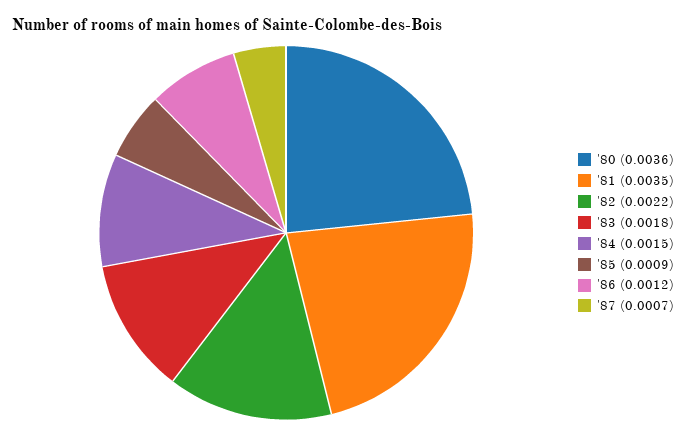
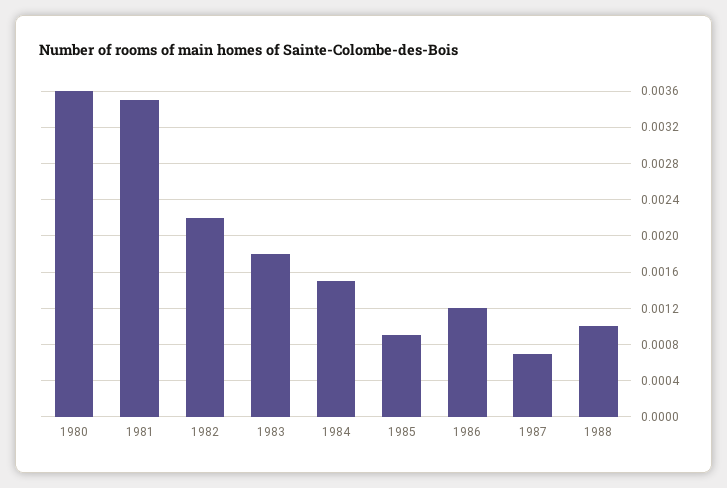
1988: none -> 0.001

